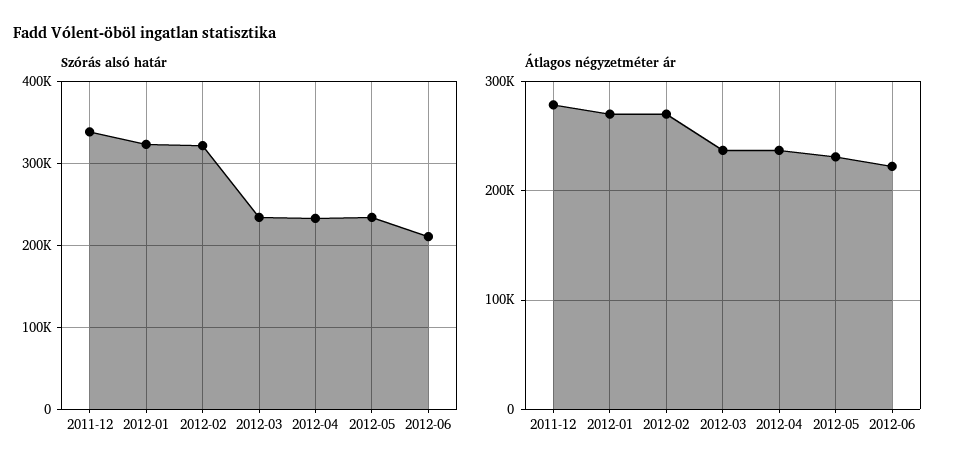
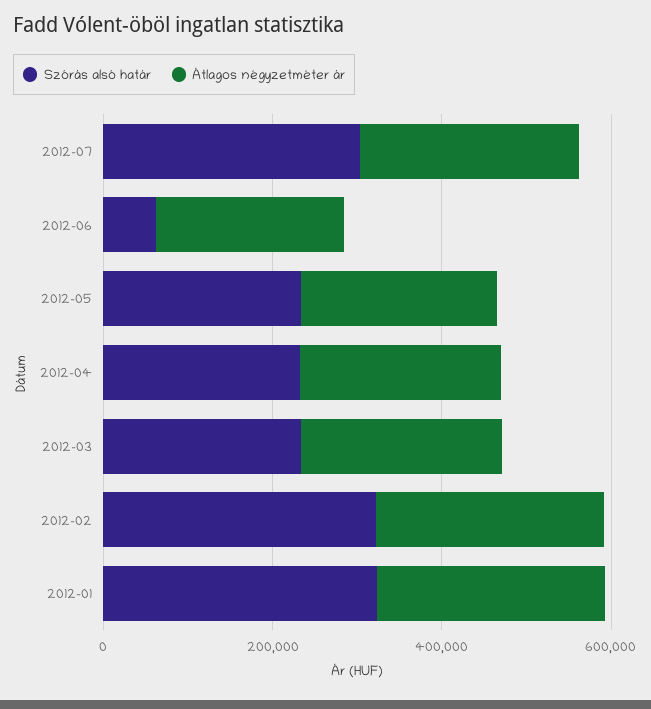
Szórás alsó határ, 2011-12: 340000 -> none
Szórás alsó határ, 2012-06: 210000 -> 50000
Átlagos négyzetméter ár, 2011-12: 280000 -> none
Szórás alsó határ, 2012-07: none -> 300000
Átlagos négyzetméter ár, 2012-07: none -> 250000

